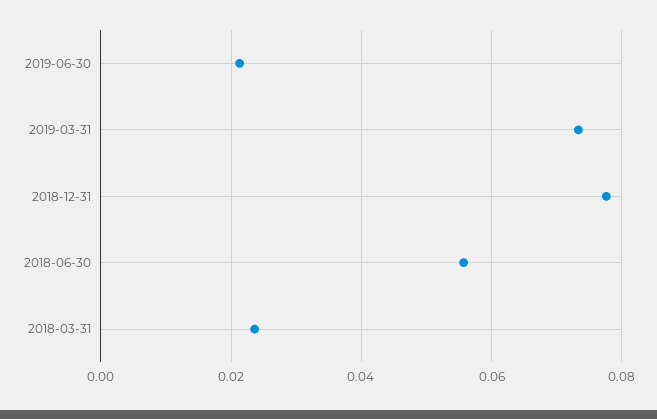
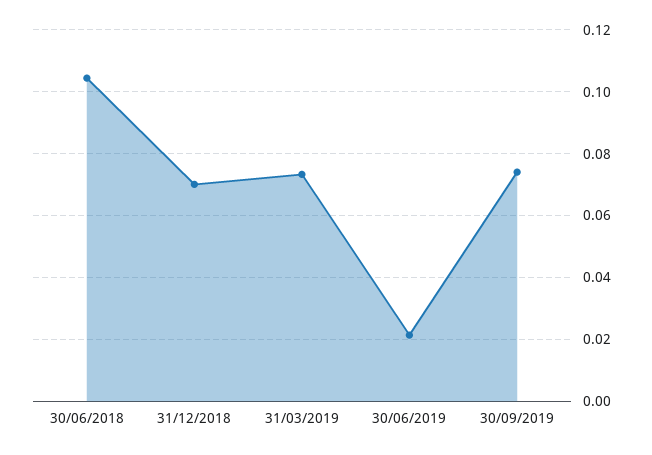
2018-12-31: 0.078 -> 0.07
2018-06-30: 0.056 -> 0.104
2018-03-31: 0.024 -> none
30/09/2019: none -> 0.074

